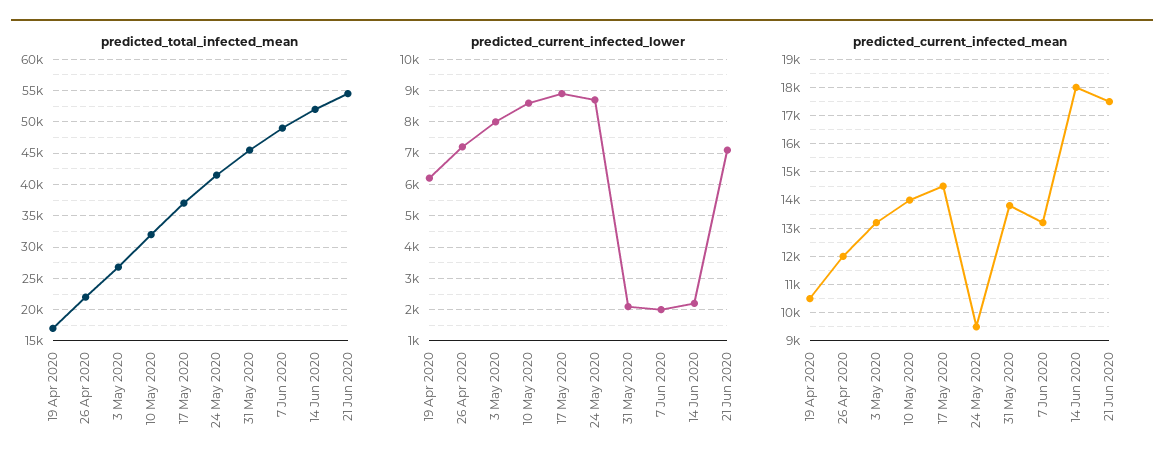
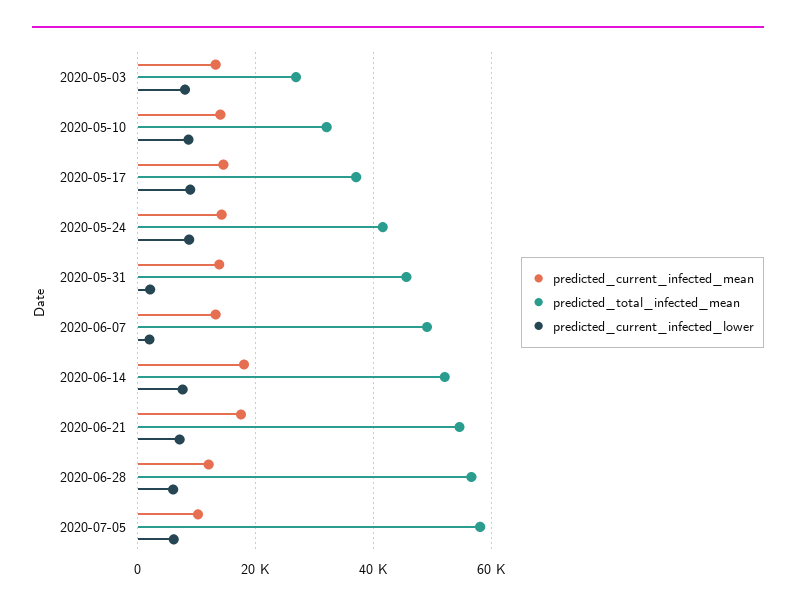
predicted_total_infected_mean, 19 Apr 2020: 17000 -> none
predicted_total_infected_mean, 26 Apr 2020: 22000 -> none
predicted_current_infected_lower, 19 Apr 2020: 6200 -> none
predicted_current_infected_lower, 26 Apr 2020: 7200 -> none
predicted_current_infected_lower, 14 Jun 2020: 2200 -> 8000
predicted_current_infected_mean, 19 Apr 2020: 10500 -> none
predicted_current_infected_mean, 26 Apr 2020: 12000 -> none
predicted_current_infected_mean, 24 May 2020: 9500 -> 14000
predicted_current_infected_mean, 2020-06-28: none -> 12000
predicted_total_infected_mean, 2020-06-28: none -> 56000
predicted_current_infected_lower, 2020-06-28: none -> 6000
predicted_current_infected_mean, 2020-07-05: none -> 10000
predicted_total_infected_mean, 2020-07-05: none -> 58000
predicted_current_infected_lower, 2020-07-05: none -> 6000

